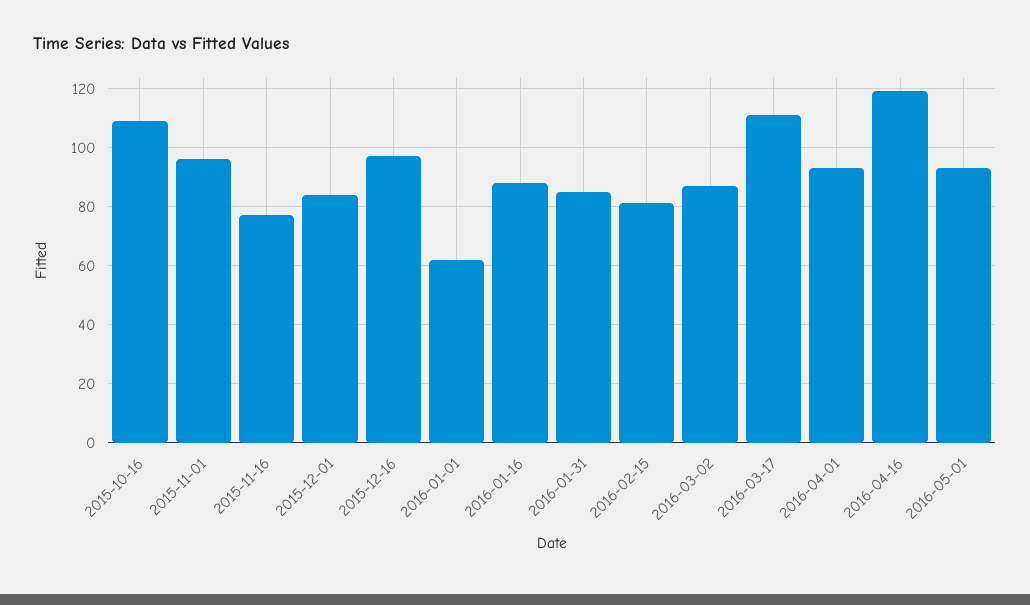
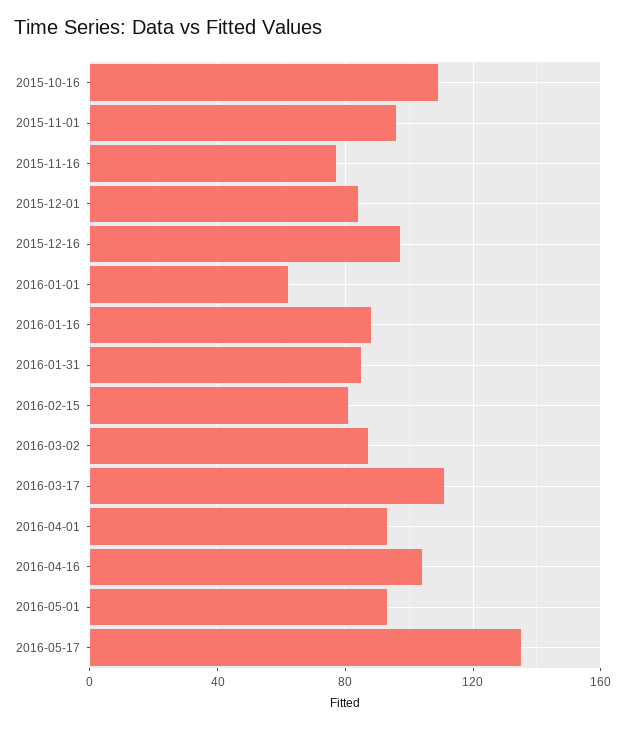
2016-04-16: 120 -> 105
2016-05-17: none -> 135

